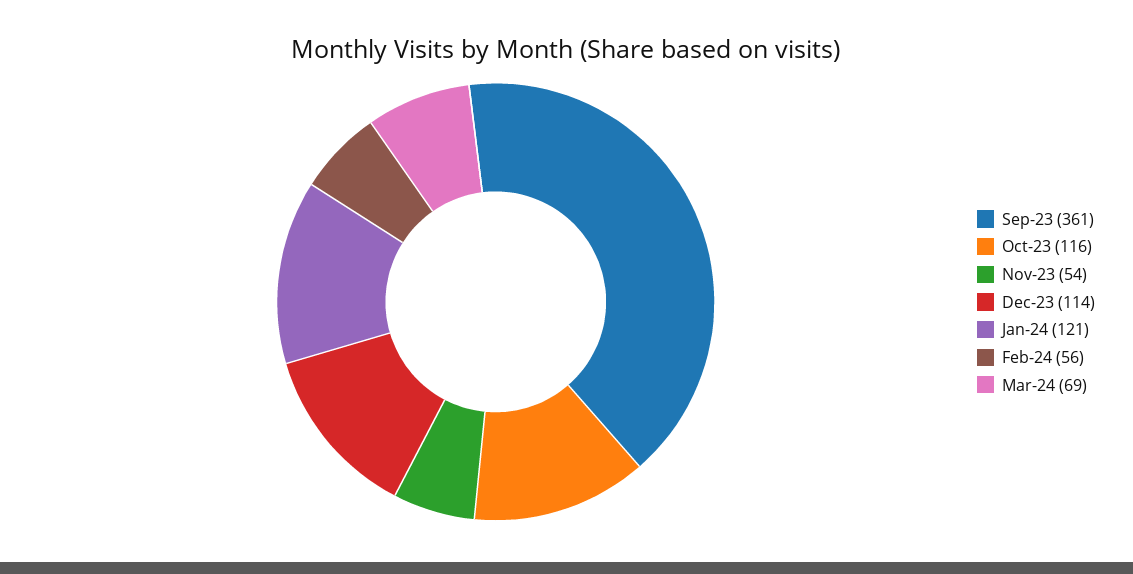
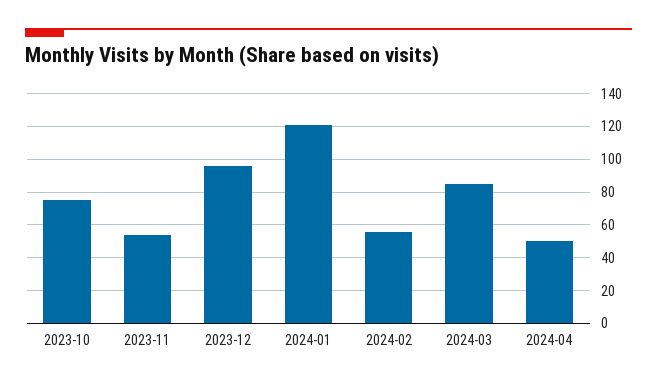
Sep-23: 361 -> none
Oct-23: 116 -> 75
Dec-23: 114 -> 95
Mar-24: 69 -> 85
2024-04: none -> 50

